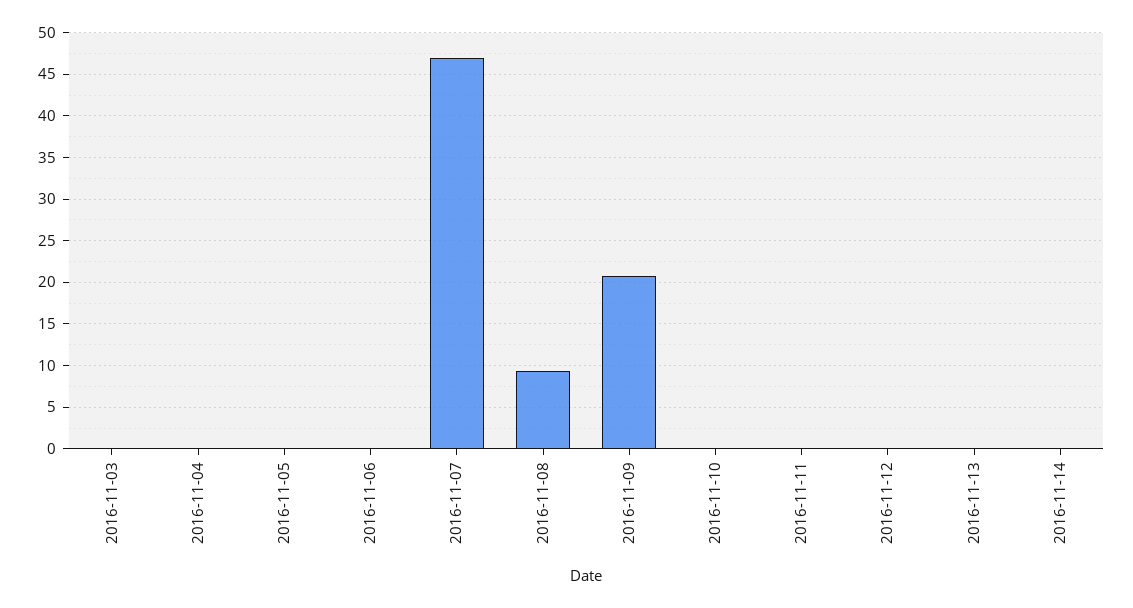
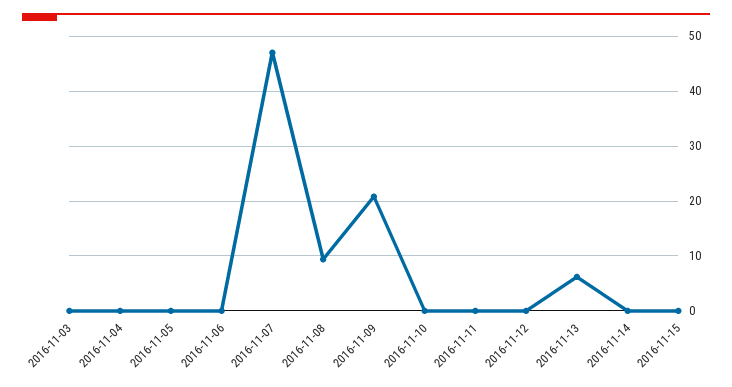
2016-11-13: 0 -> 6
2016-11-15: none -> 0

